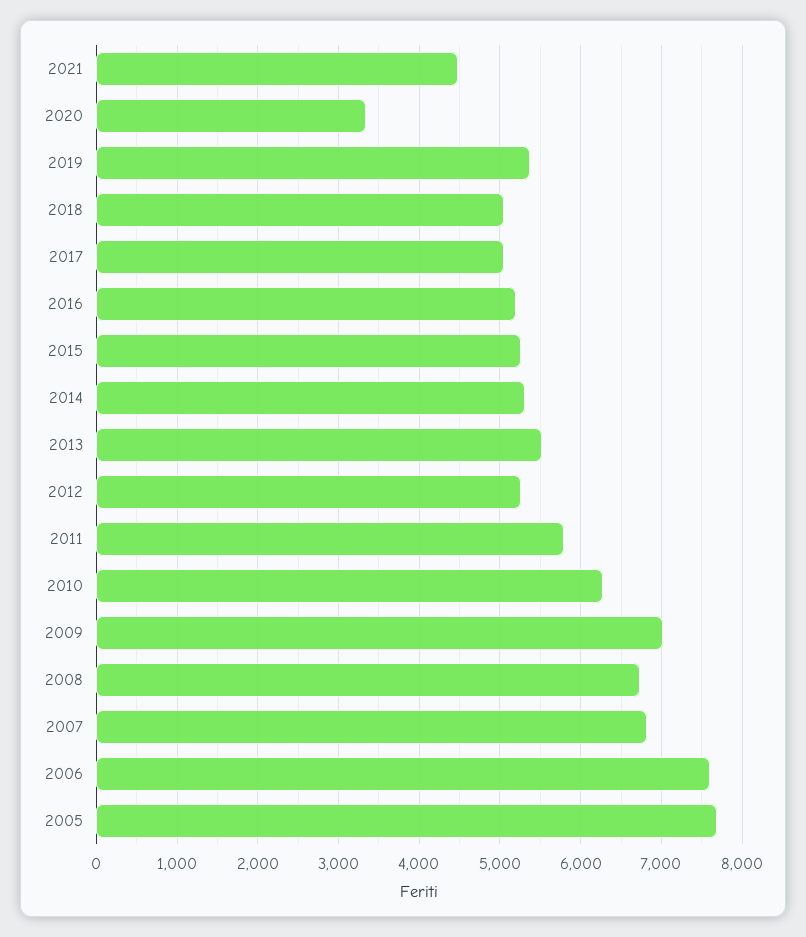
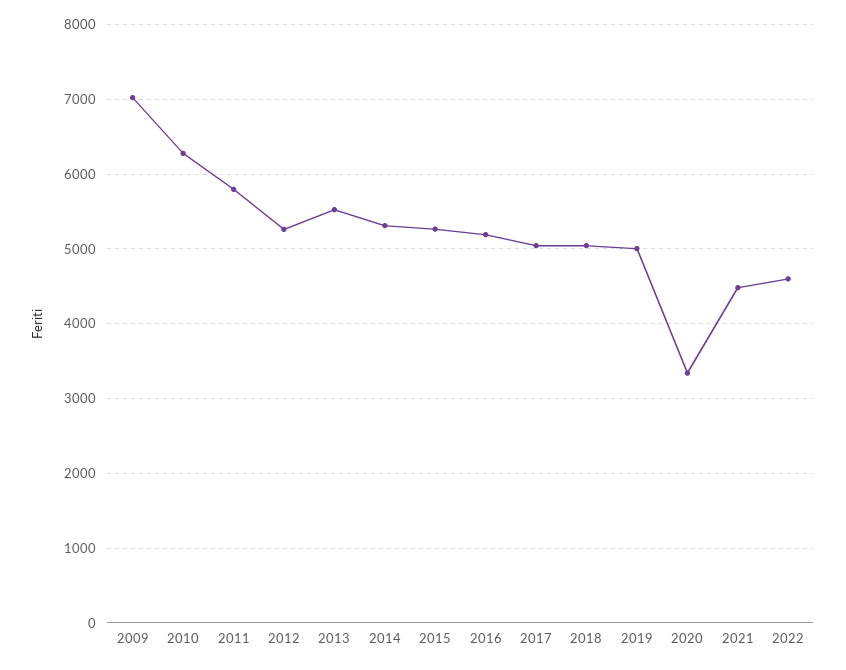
2019: 5400 -> 5000
2008: 6700 -> none
2007: 6800 -> none
2006: 7600 -> none
2005: 7700 -> none
2022: none -> 4600

